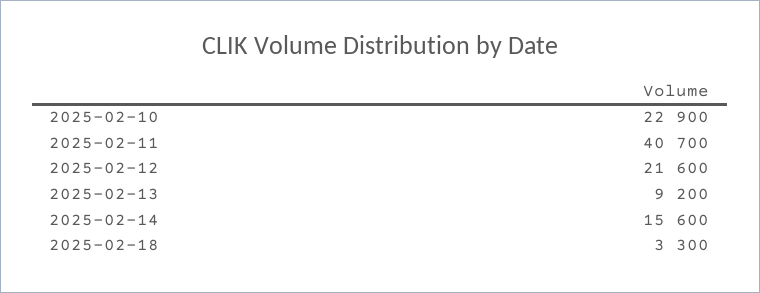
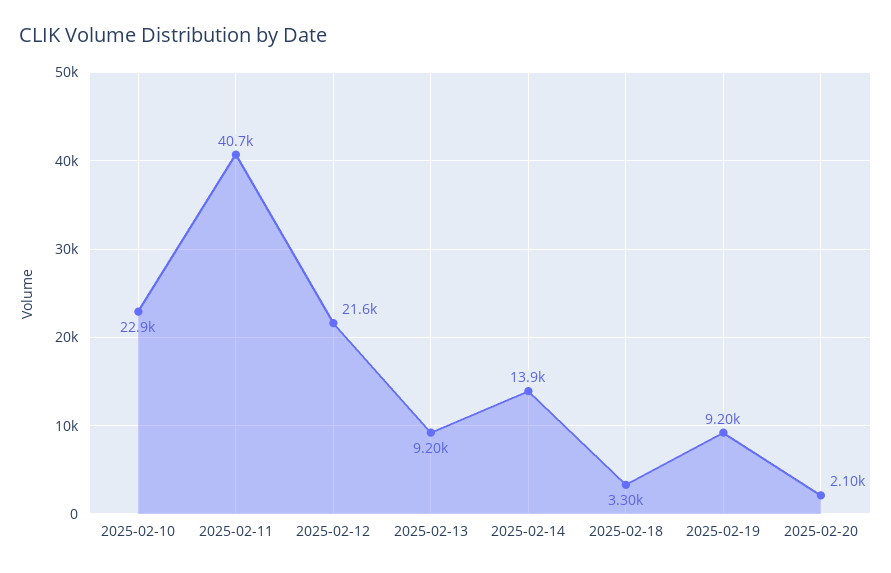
2025-02-14: 15600 -> 13900
2025-02-19: none -> 9200
2025-02-20: none -> 2100

